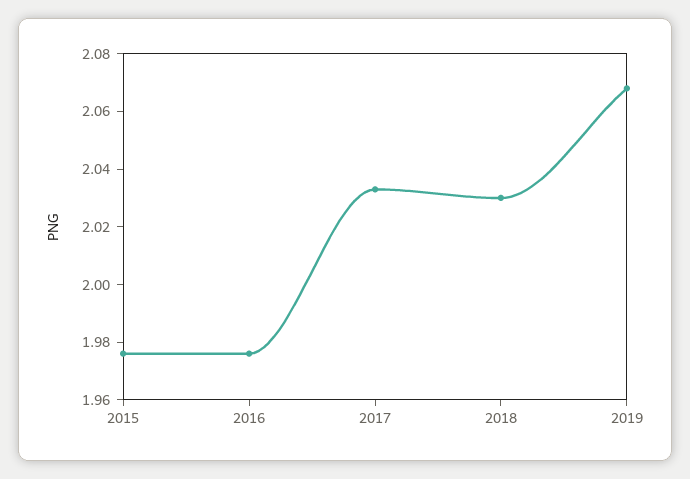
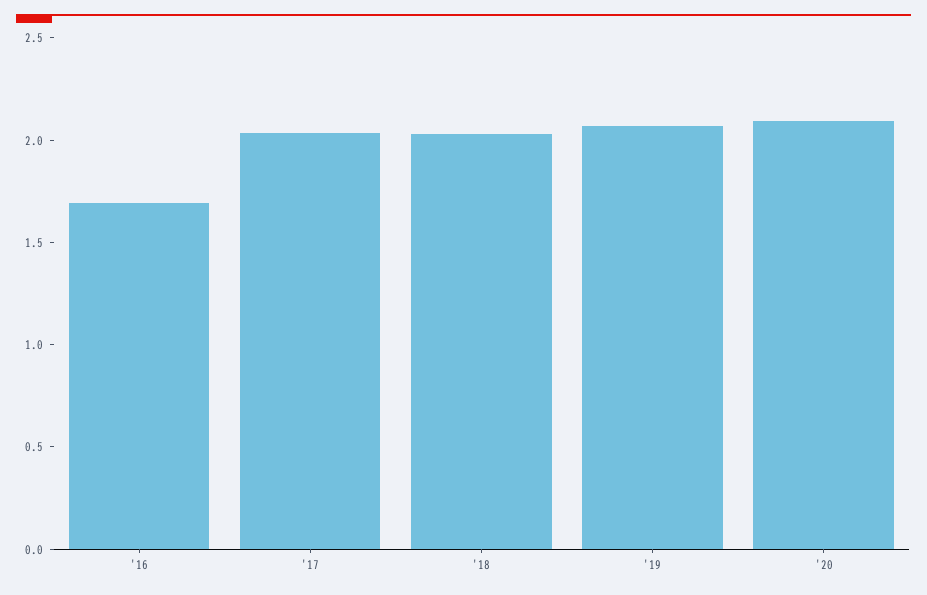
2015: 1.975 -> none
2016: 1.975 -> 1.7
'20: none -> 2.1

